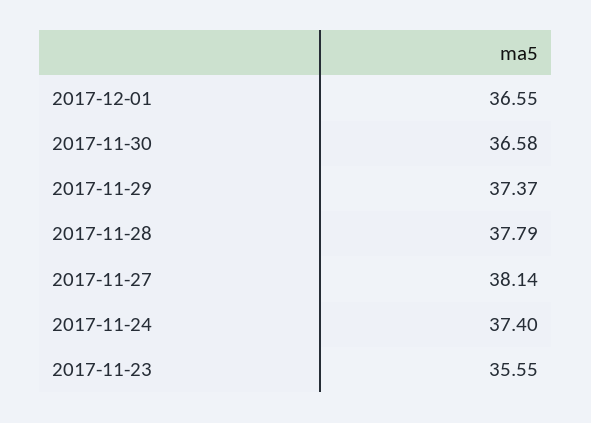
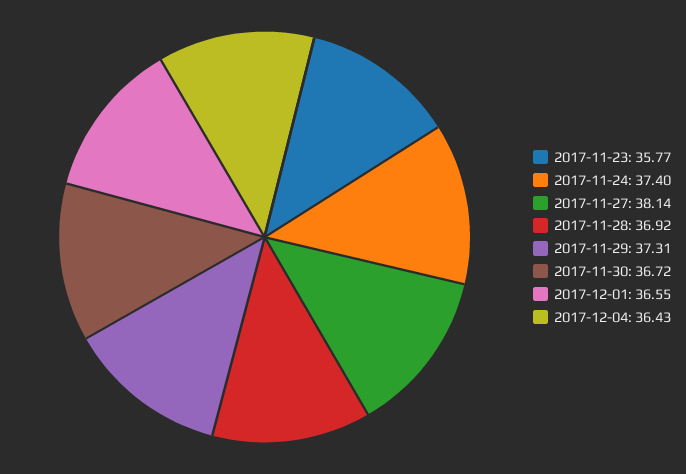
2017-11-30: 36.58 -> 36.72
2017-11-29: 37.37 -> 37.31
2017-11-28: 37.79 -> 36.92
2017-11-23: 35.55 -> 35.77
2017-12-04: none -> 36.43

